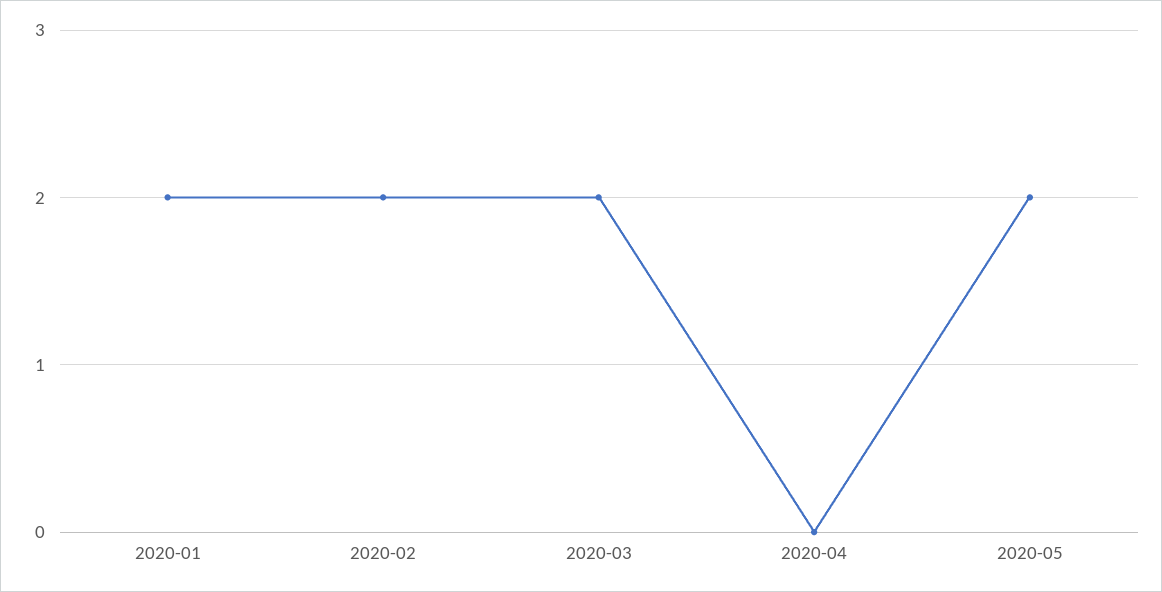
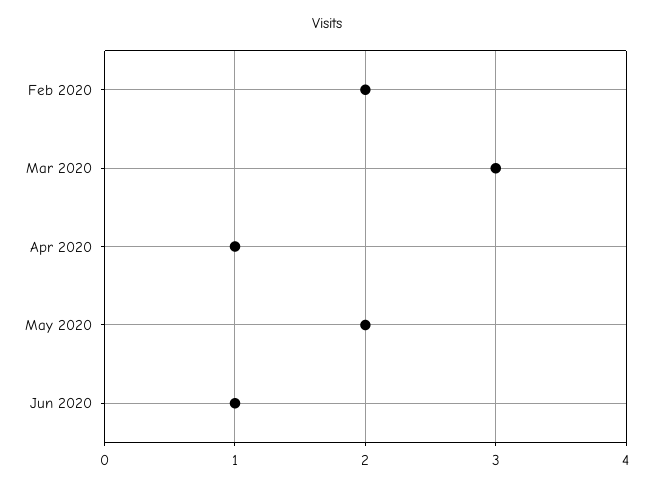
2020-01: 2 -> none
2020-03: 2 -> 3
2020-04: 0 -> 1
Jun 2020: none -> 1

